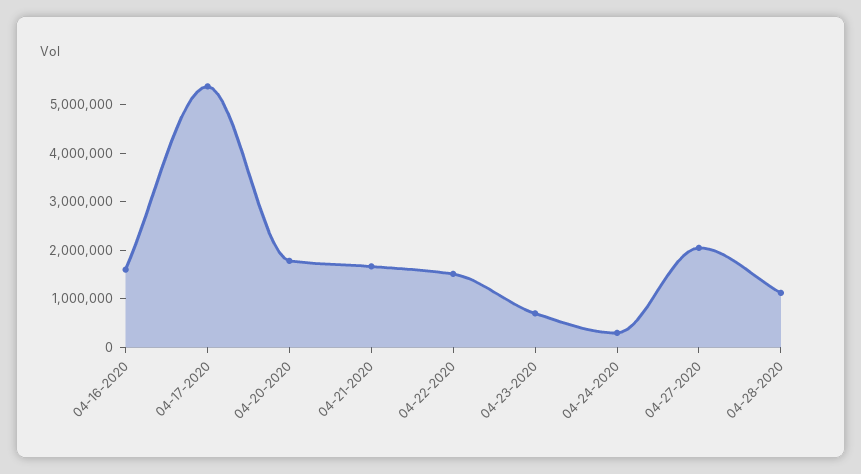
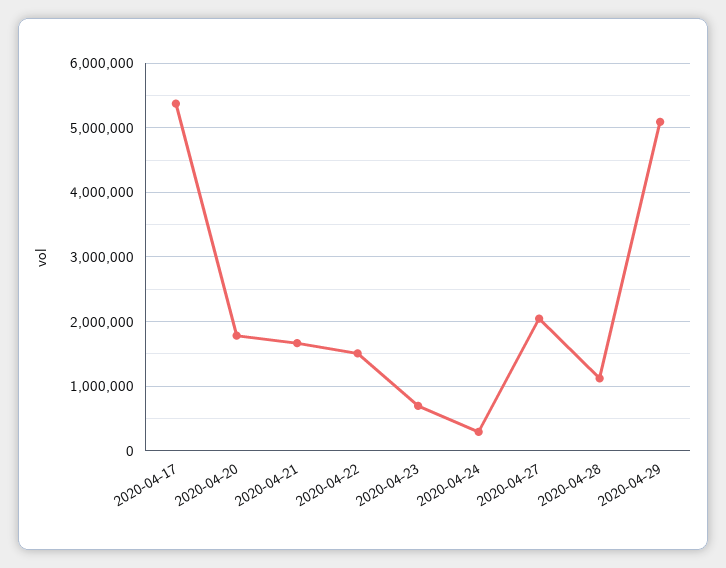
04-16-2020: 1600000 -> none
2020-04-29: none -> 5100000

